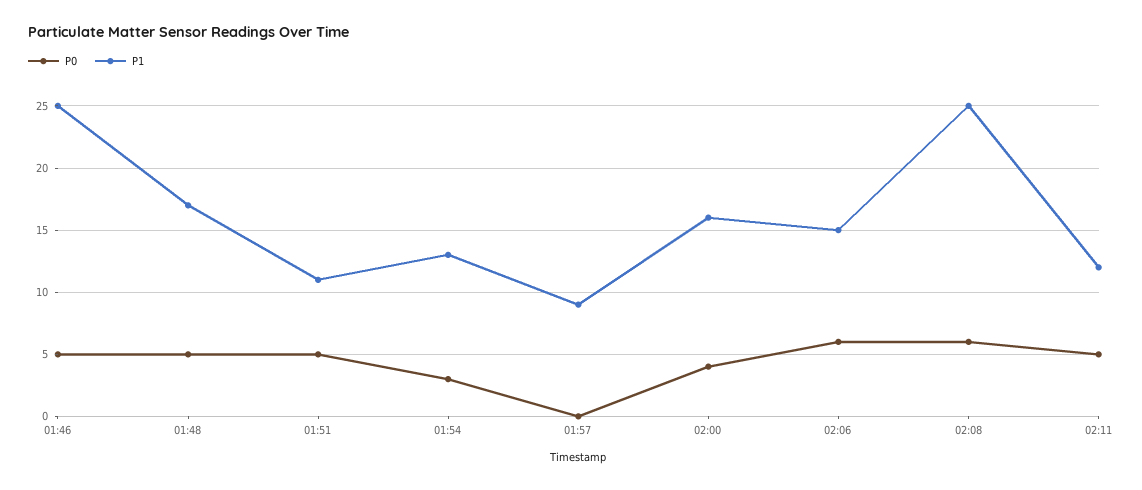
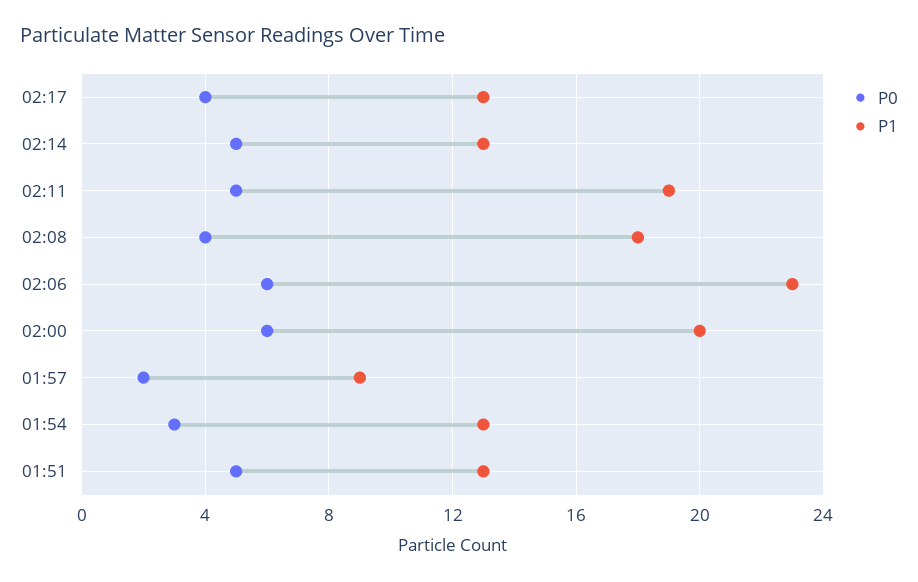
P0, 01:46: 5 -> none
P1, 01:46: 25 -> none
P0, 01:48: 5 -> none
P1, 01:48: 17 -> none
P1, 01:51: 11 -> 13
P0, 01:57: 0 -> 2
P0, 02:00: 4 -> 6
P1, 02:00: 16 -> 20
P1, 02:06: 15 -> 23
P0, 02:08: 6 -> 4
P1, 02:08: 25 -> 18
P1, 02:11: 12 -> 19
P0, 02:17: none -> 4
P1, 02:17: none -> 13
P0, 02:14: none -> 5
P1, 02:14: none -> 13

